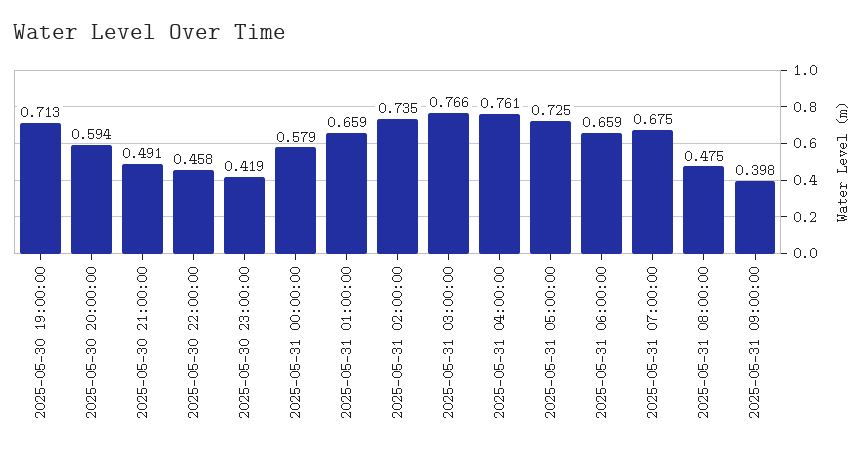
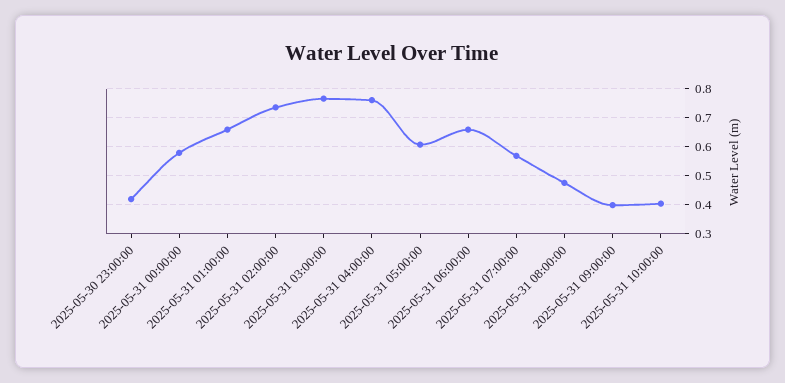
2025-05-30 19:00:00: 0.713 -> none
2025-05-30 20:00:00: 0.594 -> none
2025-05-30 21:00:00: 0.491 -> none
2025-05-30 22:00:00: 0.458 -> none
2025-05-31 05:00:00: 0.725 -> 0.6
2025-05-31 07:00:00: 0.675 -> 0.575
2025-05-31 10:00:00: none -> 0.4

